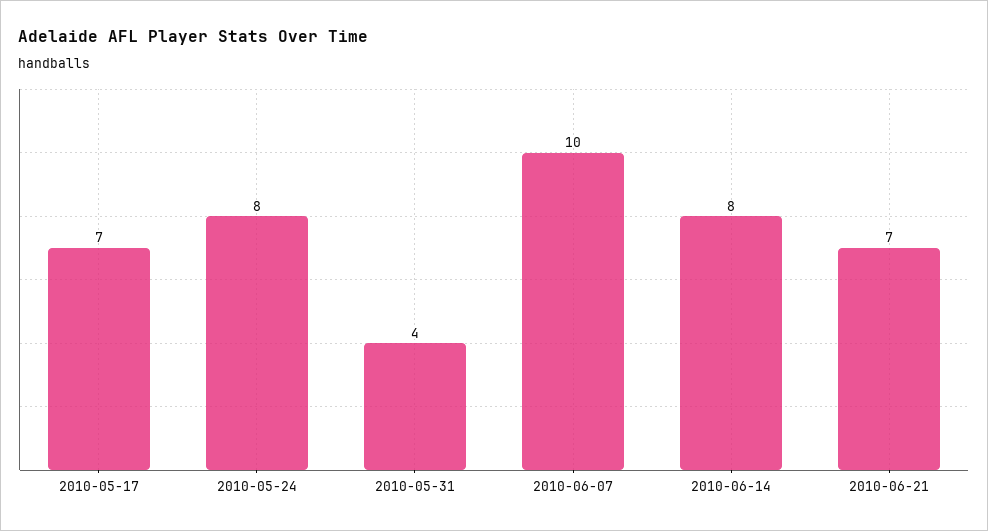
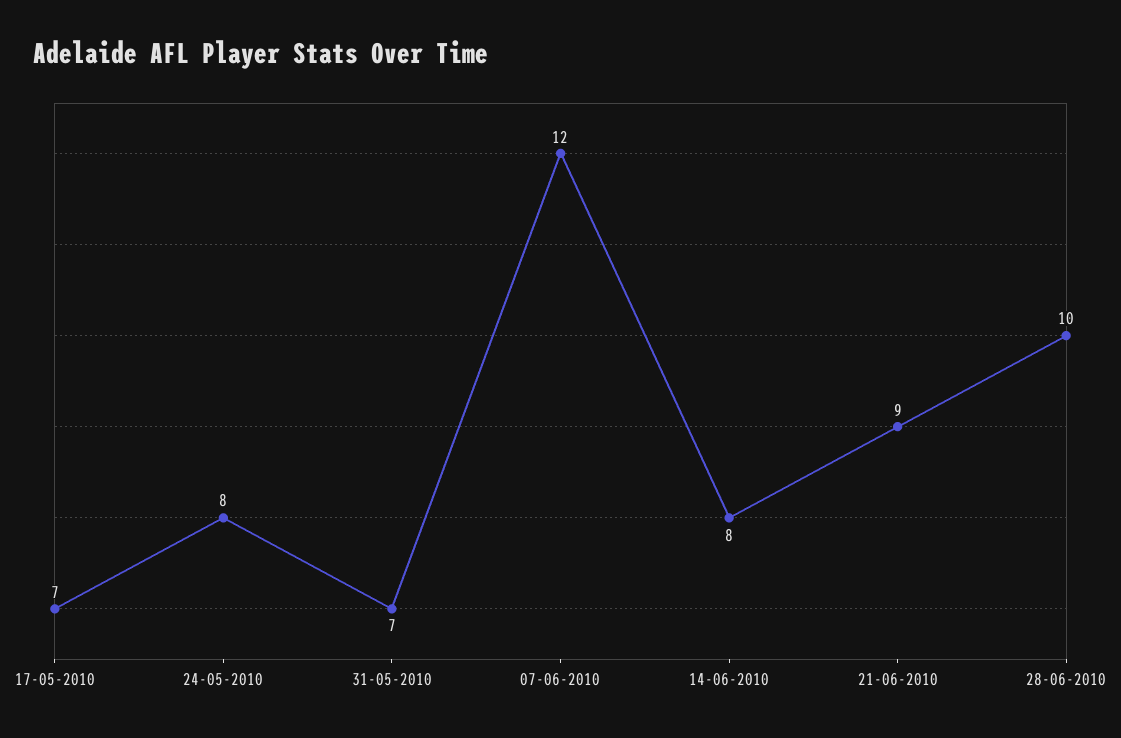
2010-05-31: 4 -> 7
2010-06-07: 10 -> 12
2010-06-21: 7 -> 9
28-06-2010: none -> 10

